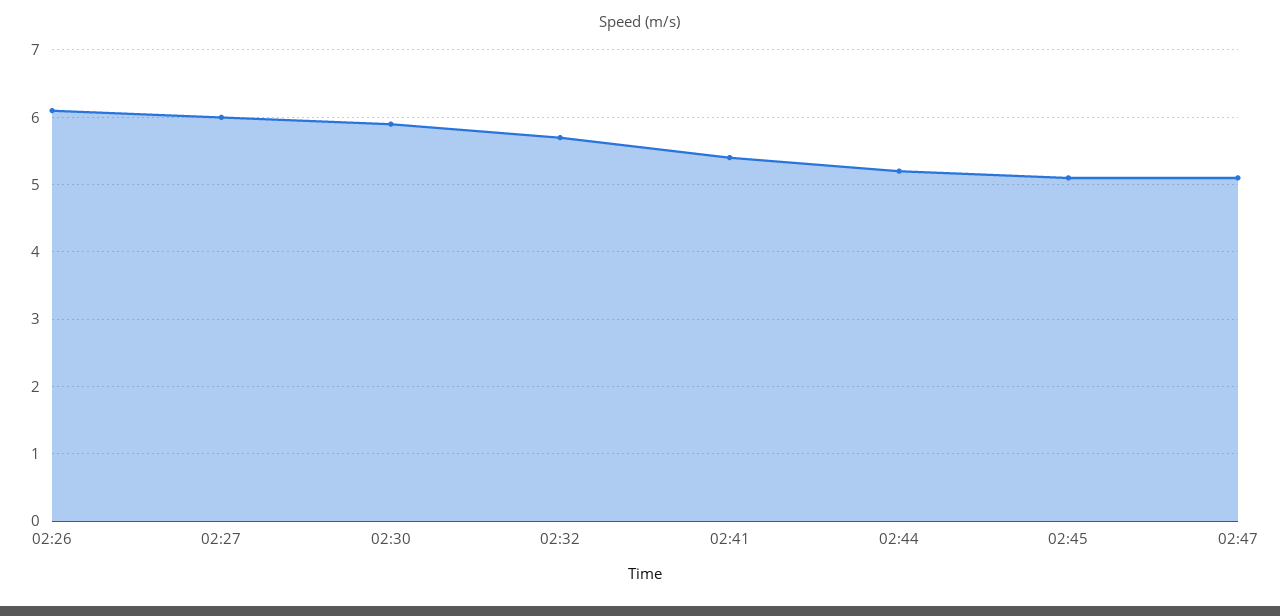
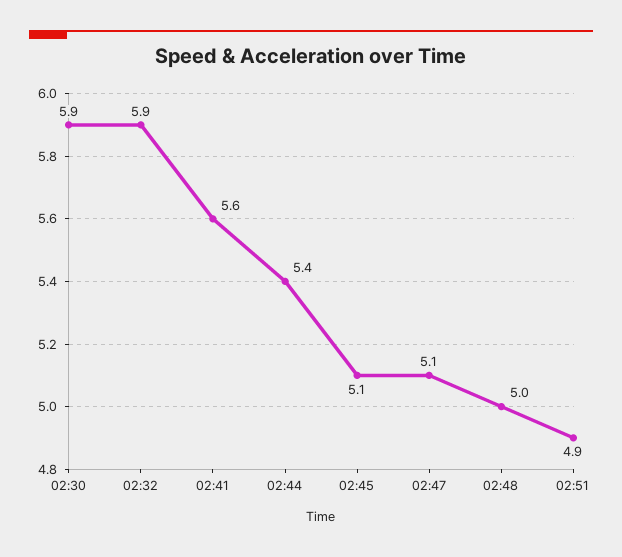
02:26: 6.1 -> none
02:27: 6 -> none
02:32: 5.7 -> 5.9
02:41: 5.4 -> 5.6
02:44: 5.2 -> 5.4
02:48: none -> 5
02:51: none -> 4.9

